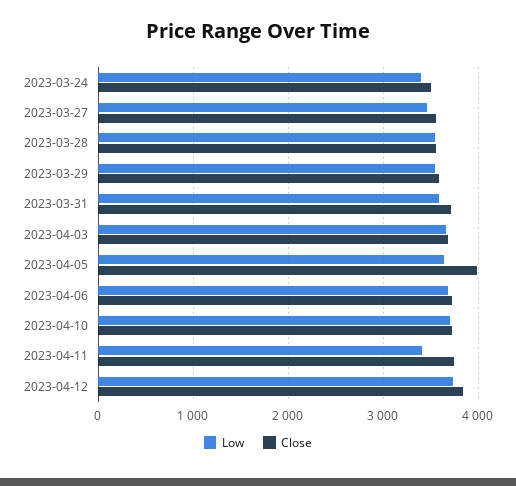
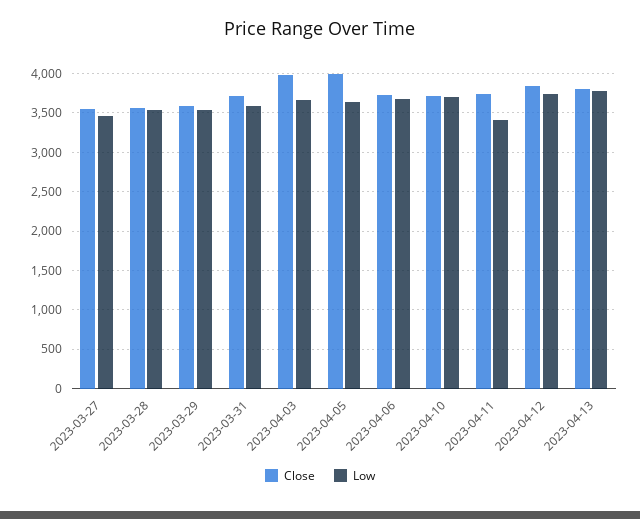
Low, 2023-03-24: 3400 -> none
Close, 2023-03-24: 3500 -> none
Close, 2023-04-03: 3700 -> 4000
Close, 2023-04-13: none -> 3800
Low, 2023-04-13: none -> 3800

